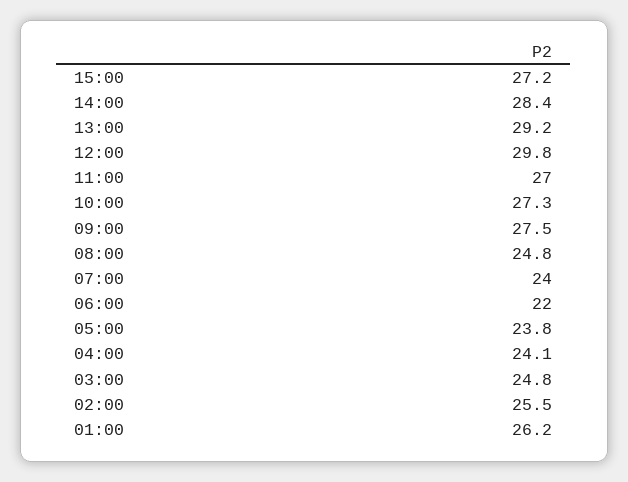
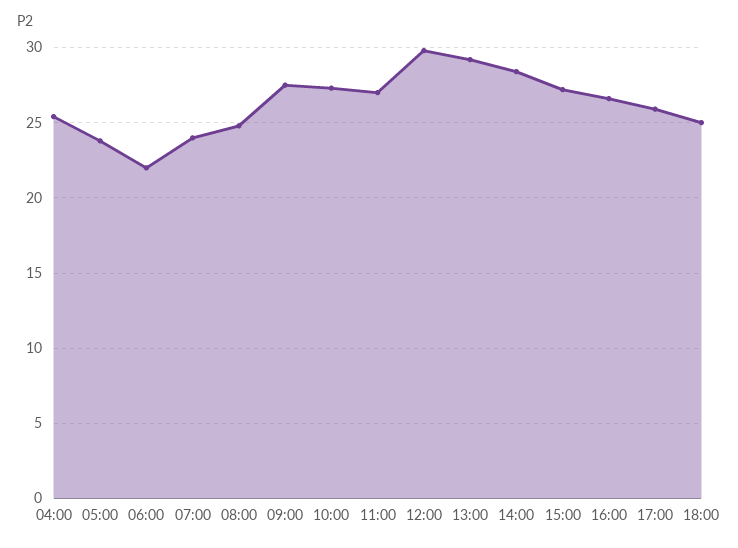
04:00: 24.1 -> 25.5
03:00: 24.8 -> none
02:00: 25.5 -> none
01:00: 26.2 -> none
16:00: none -> 26.5
17:00: none -> 26
18:00: none -> 25

